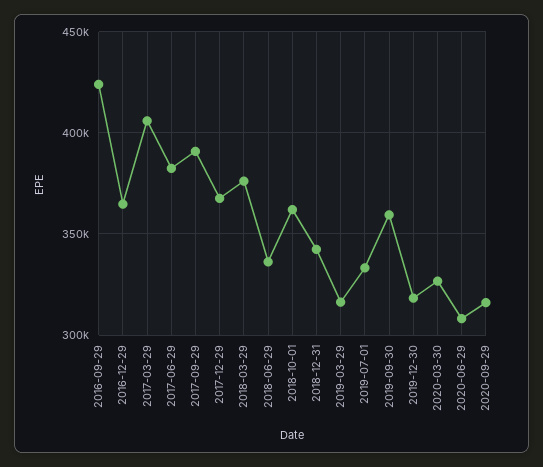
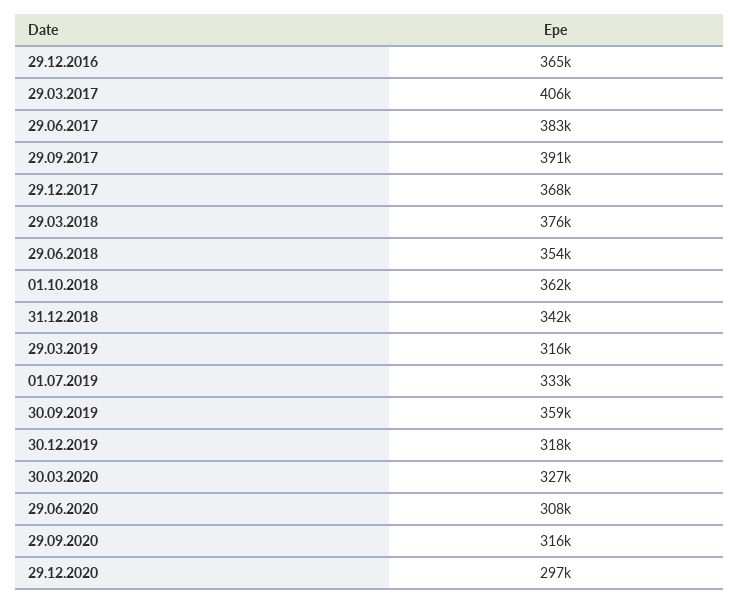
2016-09-29: 425000 -> none
2018-06-29: 335000 -> 354000
29.12.2020: none -> 297000

